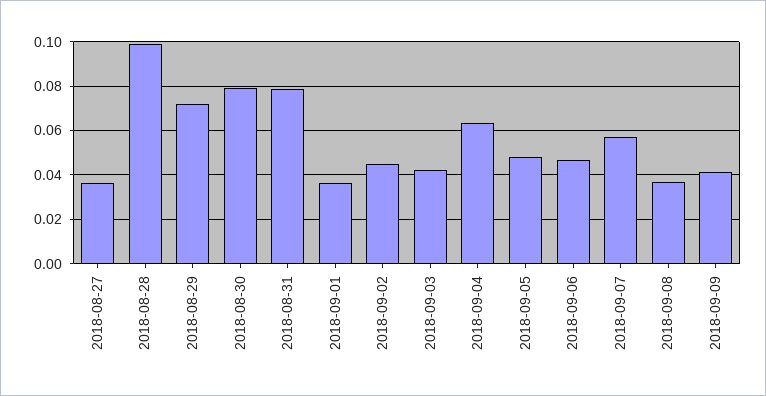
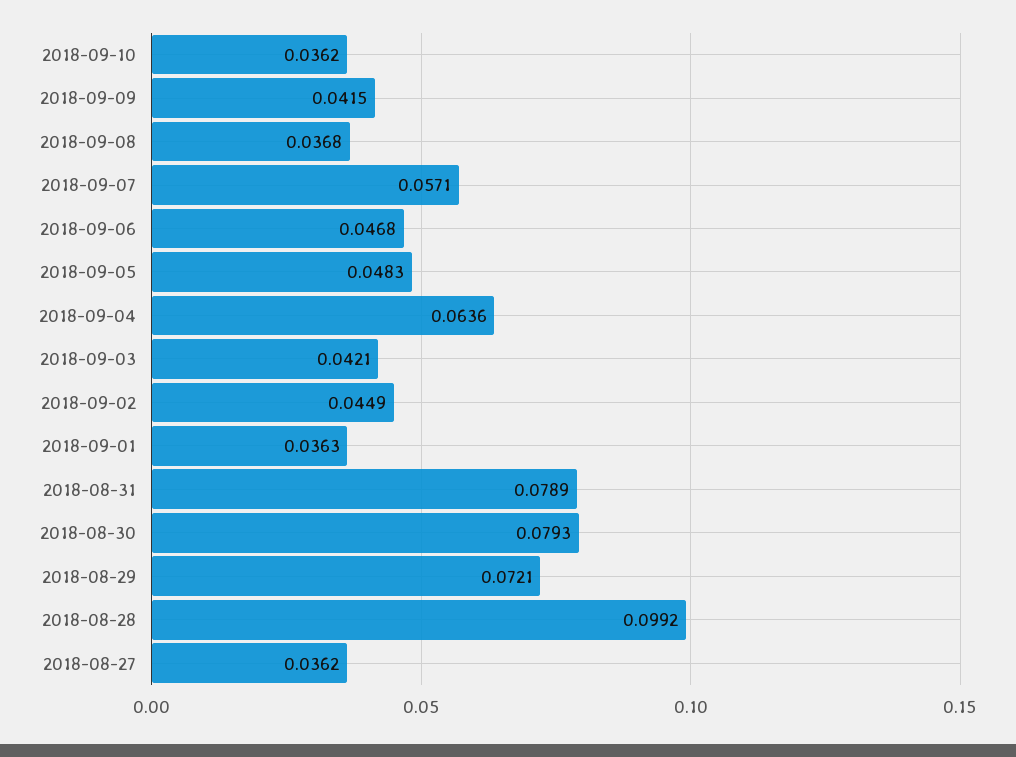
2018-09-10: none -> 0.0362

